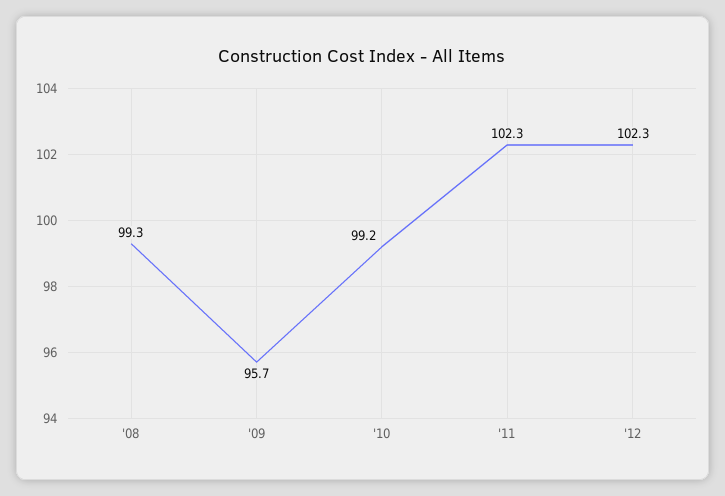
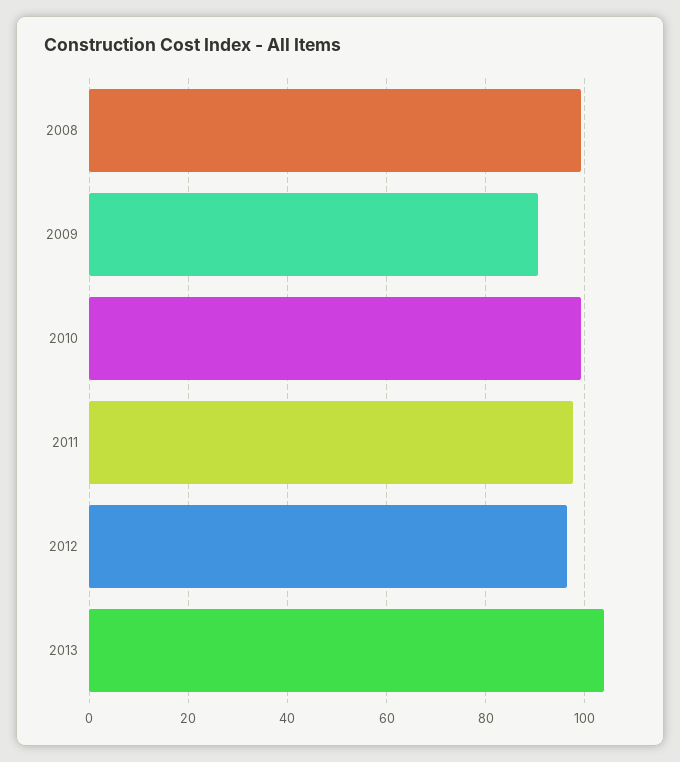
'09: 95.7 -> 90
'11: 102.3 -> 98
'12: 102.3 -> 96
2013: none -> 104

